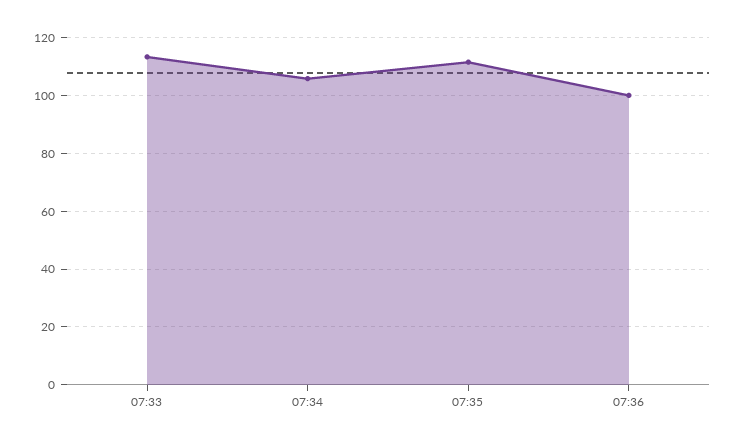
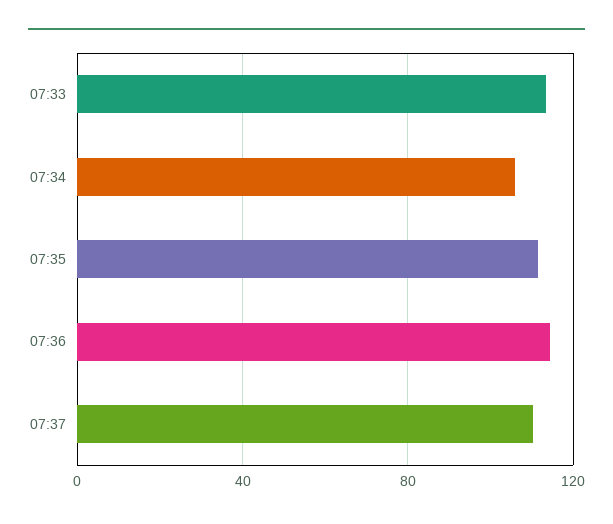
07:36: 100 -> 115
07:37: none -> 110

